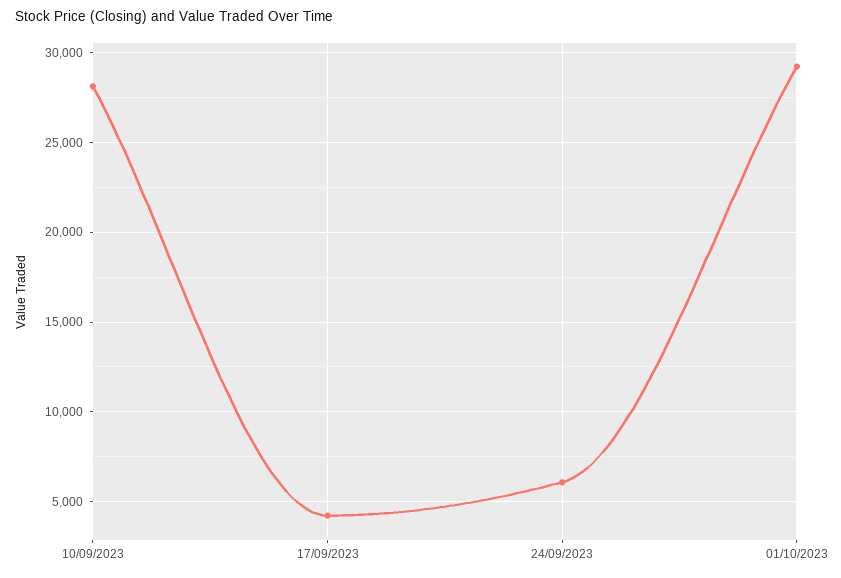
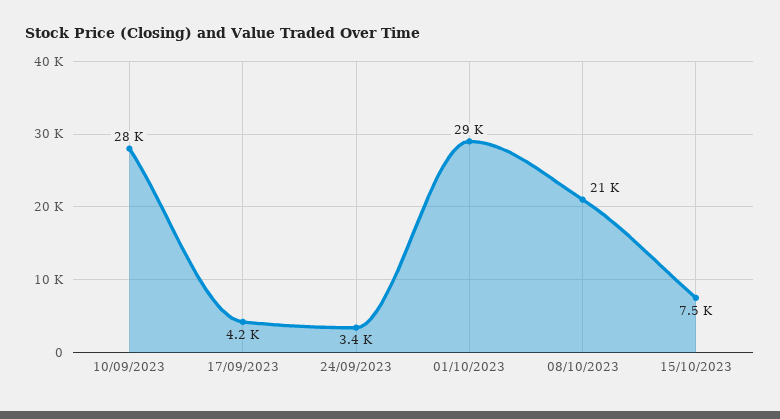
24/09/2023: 6000 -> 3400
08/10/2023: none -> 21000
15/10/2023: none -> 7500

